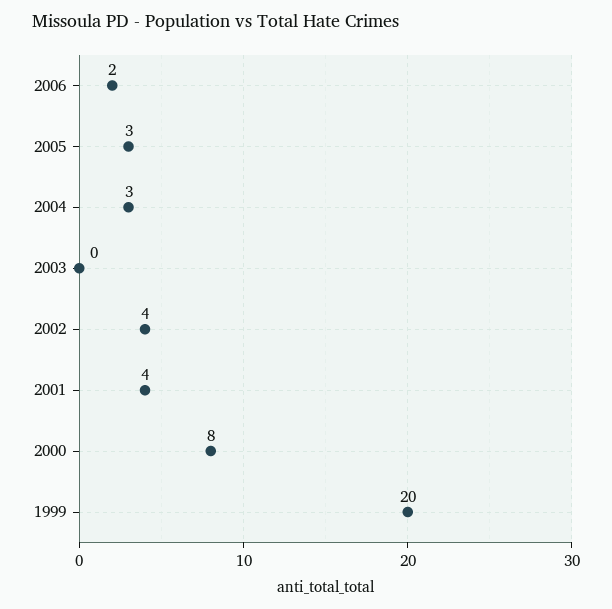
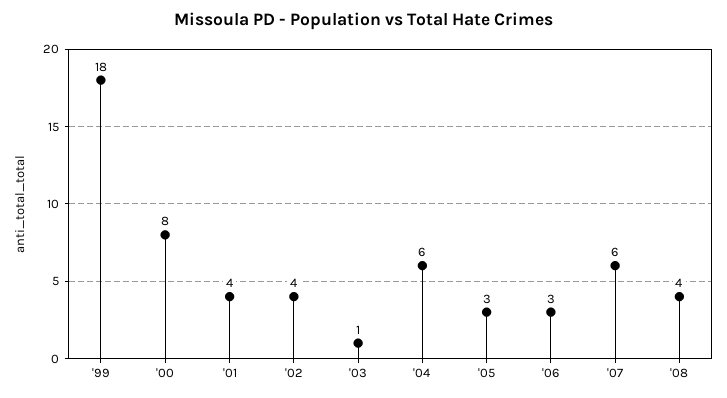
2006: 2 -> 3
2004: 3 -> 6
2003: 0 -> 1
1999: 20 -> 18
'07: none -> 6
'08: none -> 4

